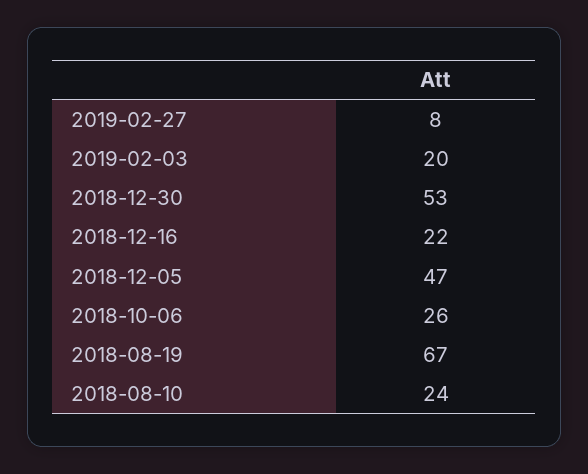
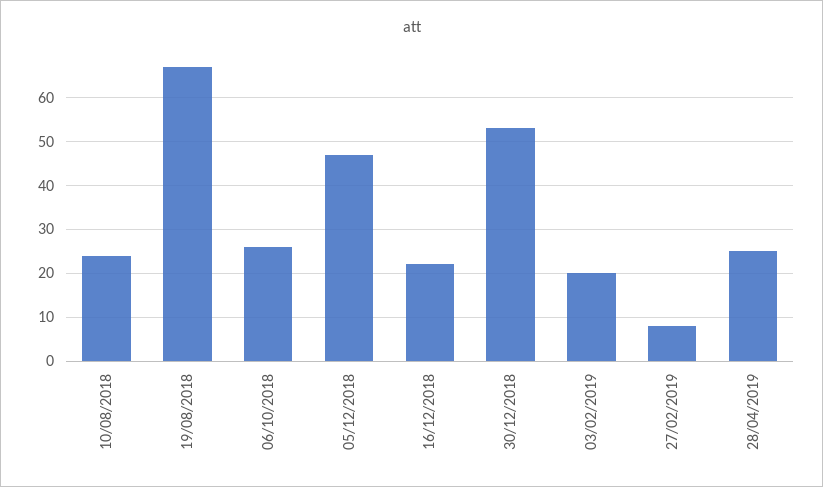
28/04/2019: none -> 25

